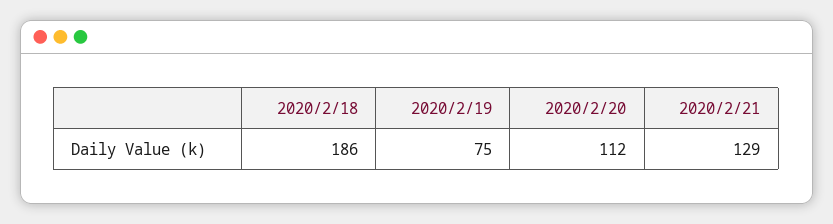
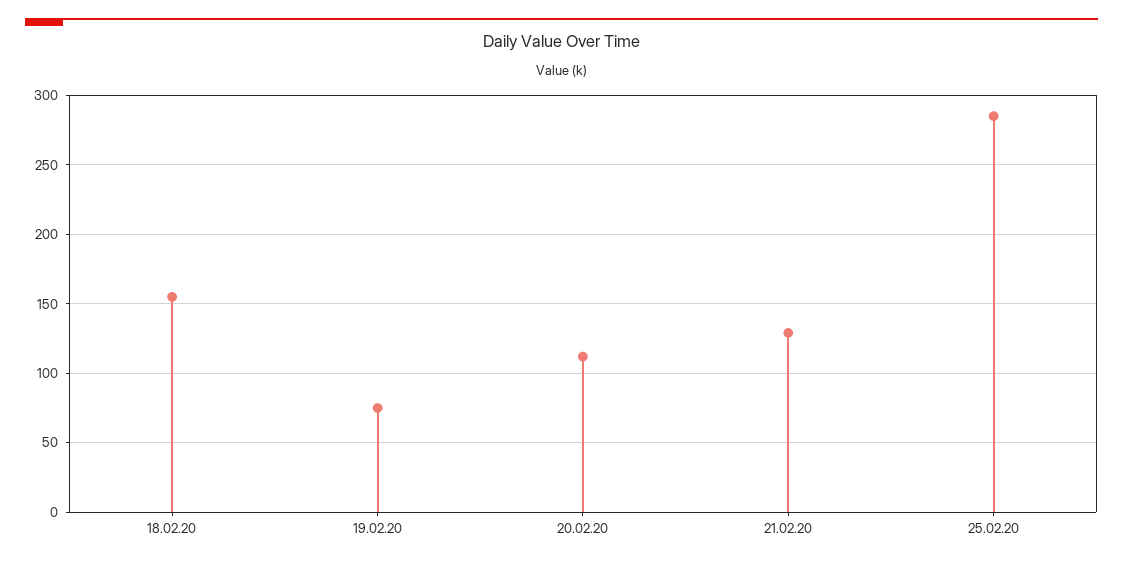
2020/2/18: 186 -> 155
25.02.20: none -> 285

